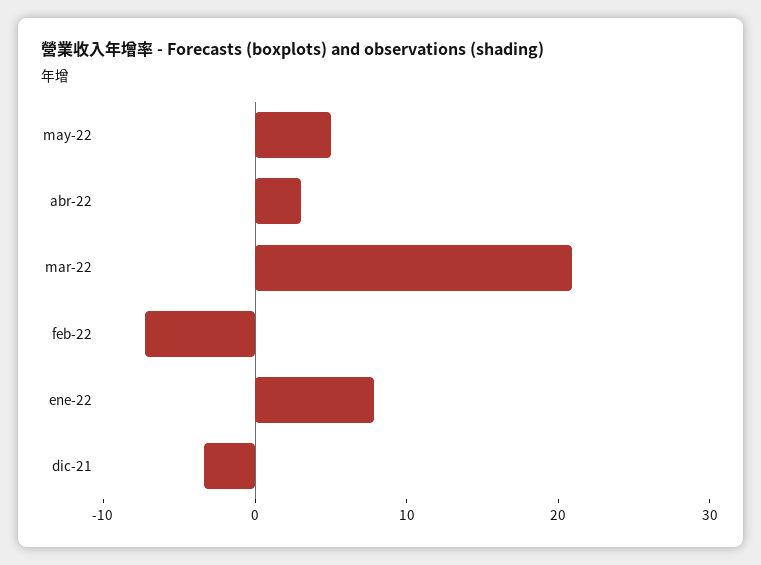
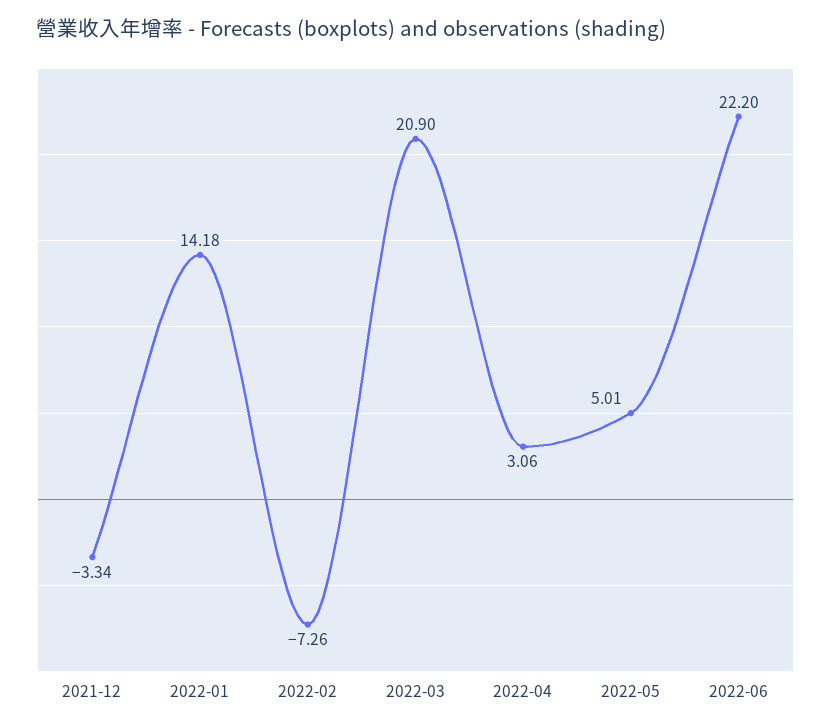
ene-22: 8 -> 14.18
2022-06: none -> 22.2

